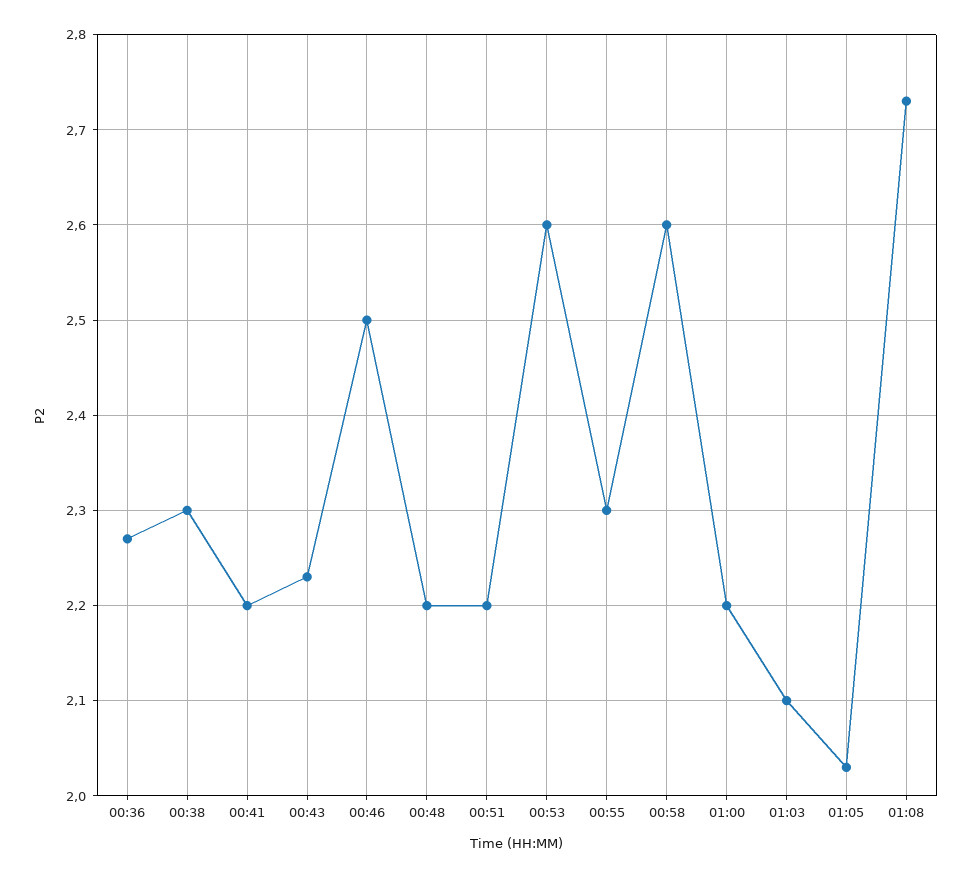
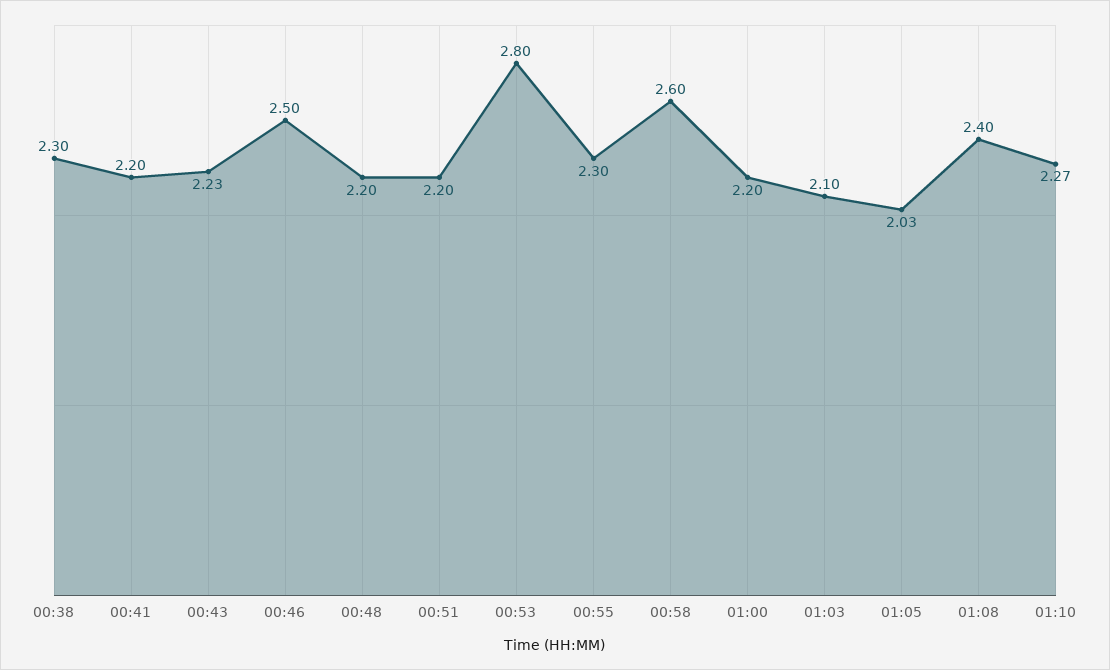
00:36: 2.27 -> none
00:53: 2.6 -> 2.8
01:08: 2.73 -> 2.4
01:10: none -> 2.27

